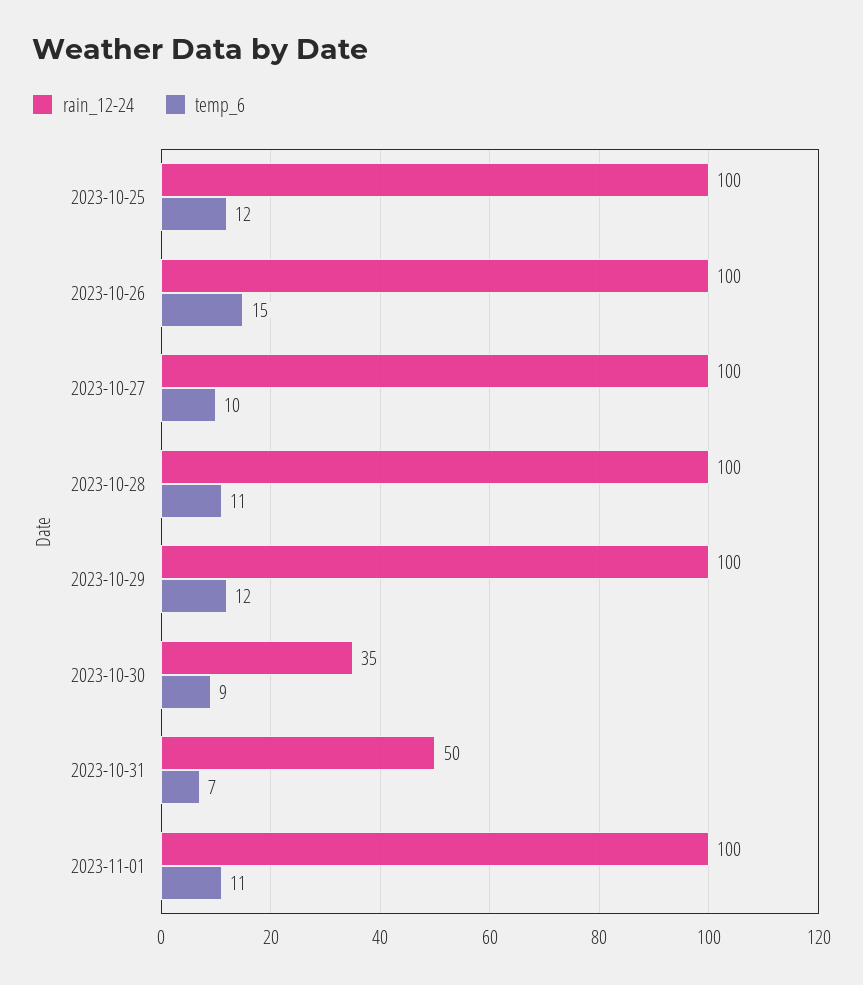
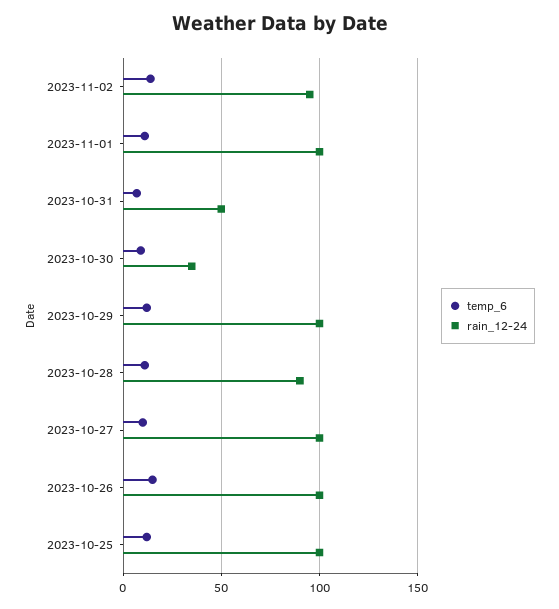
rain_12-24, 2023-10-28: 100 -> 90
temp_6, 2023-11-02: none -> 15
rain_12-24, 2023-11-02: none -> 95

